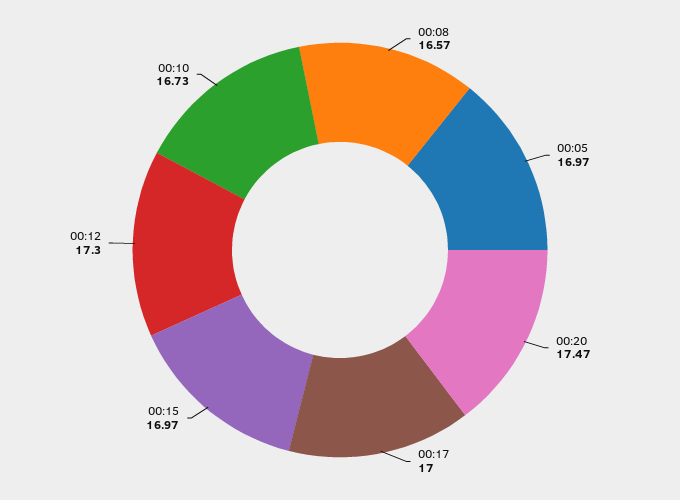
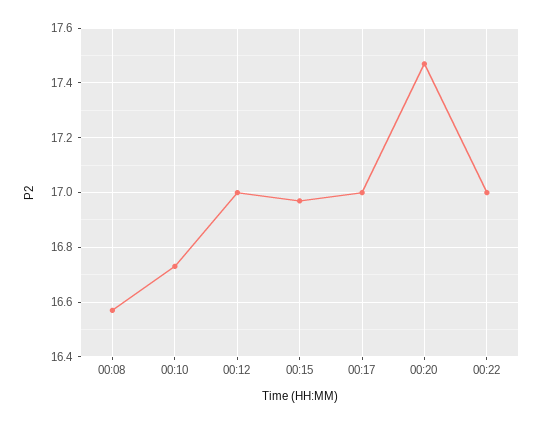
00:05: 16.97 -> none
00:12: 17.3 -> 17
00:22: none -> 17

